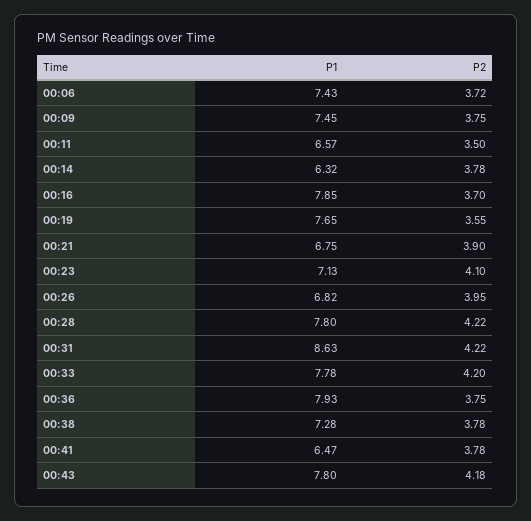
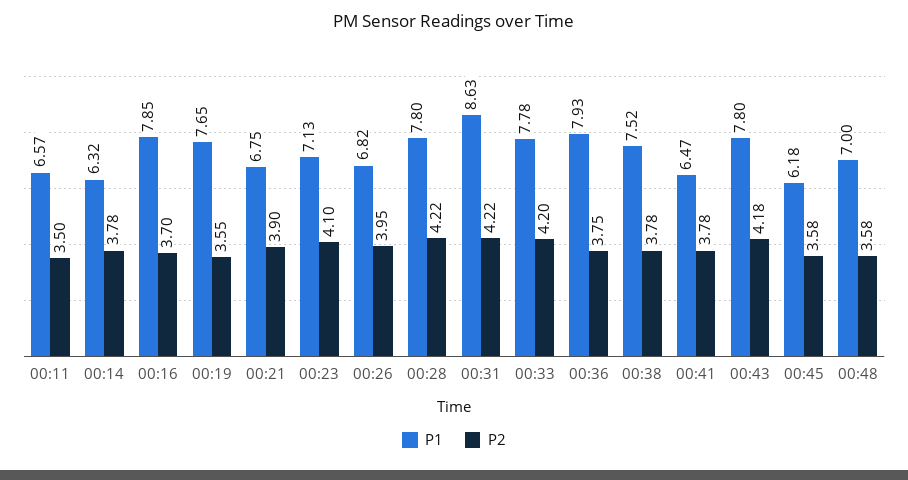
P1, 00:06: 7.43 -> none
P2, 00:06: 3.72 -> none
P1, 00:09: 7.45 -> none
P2, 00:09: 3.75 -> none
P1, 00:38: 7.28 -> 7.52
P1, 00:45: none -> 6.18
P2, 00:45: none -> 3.58
P1, 00:48: none -> 7
P2, 00:48: none -> 3.58

